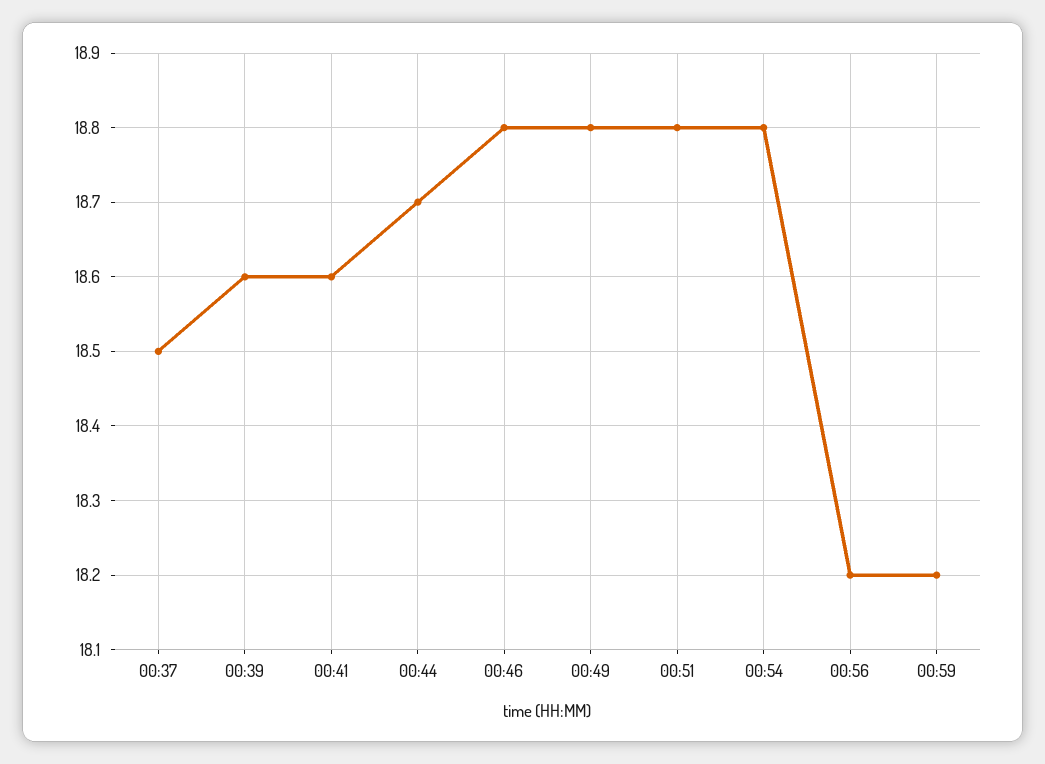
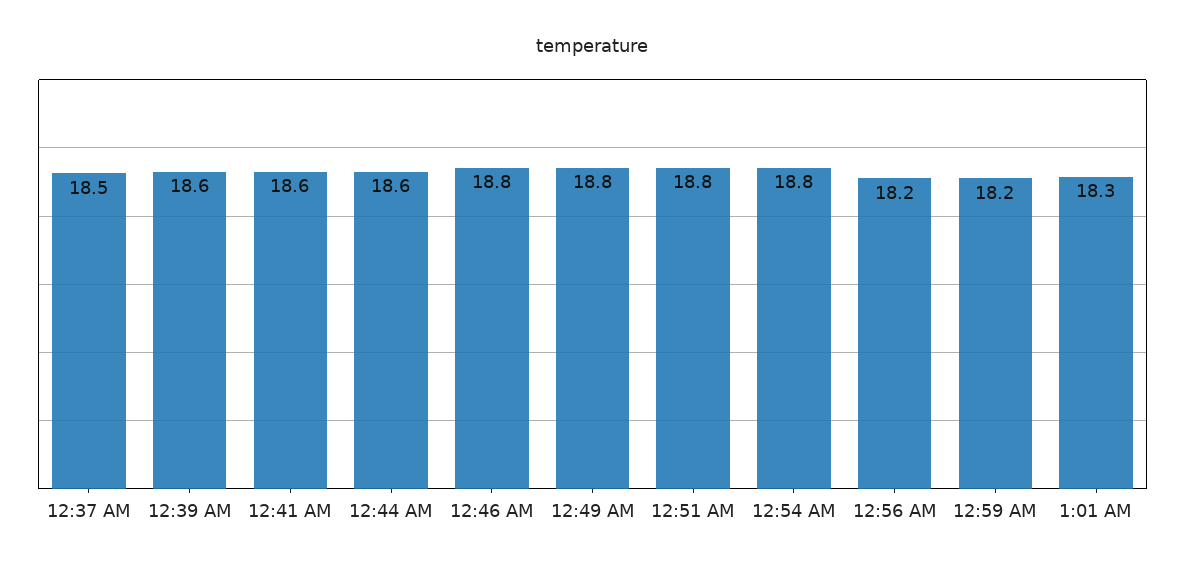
00:44: 18.7 -> 18.6
1:01 AM: none -> 18.3

